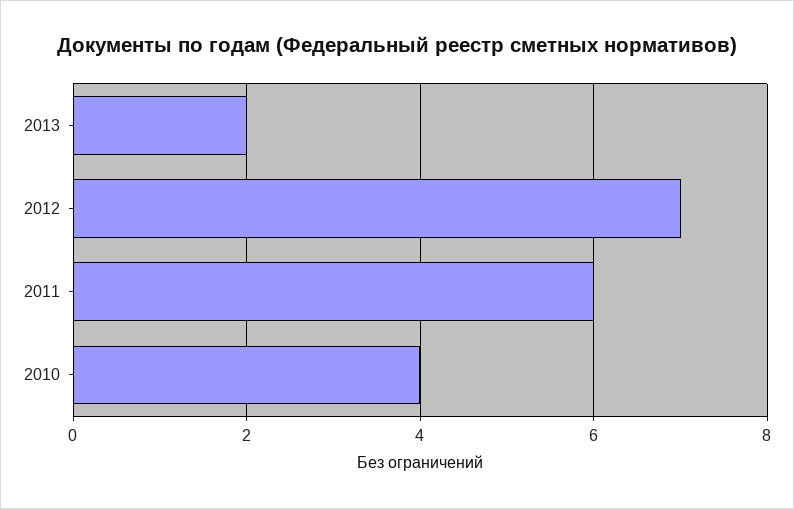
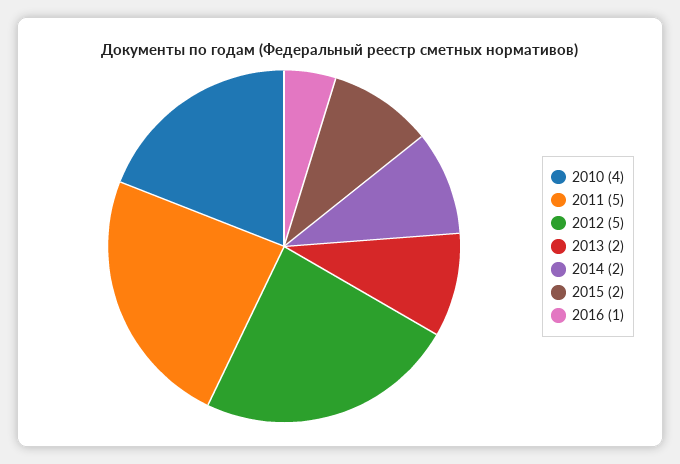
2012: 7 -> 5
2011: 6 -> 5
2014: none -> 2
2015: none -> 2
2016: none -> 1

